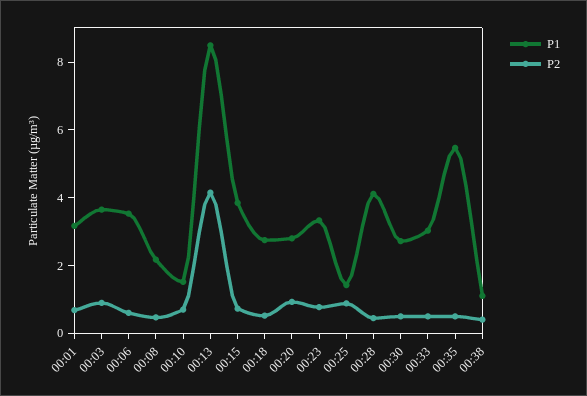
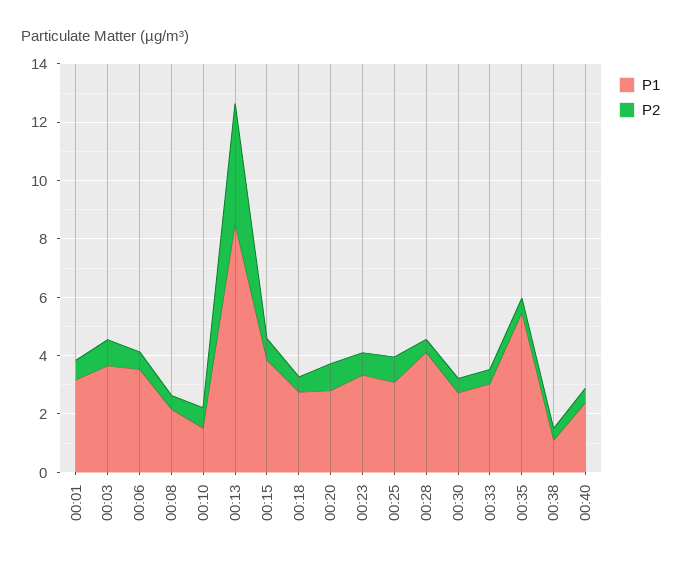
P1, 00:25: 1.5 -> 3
P1, 00:40: none -> 2.5
P2, 00:40: none -> 0.5

